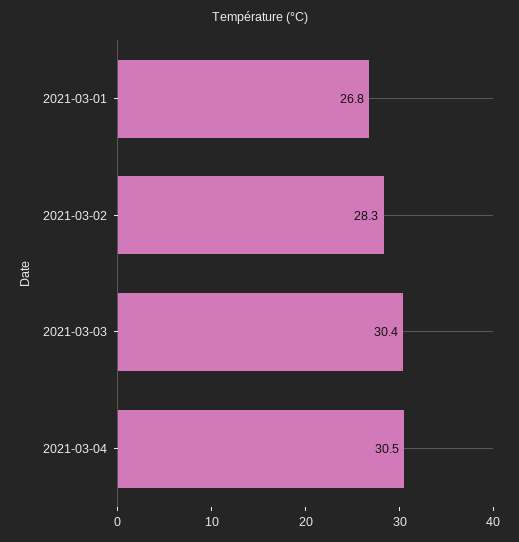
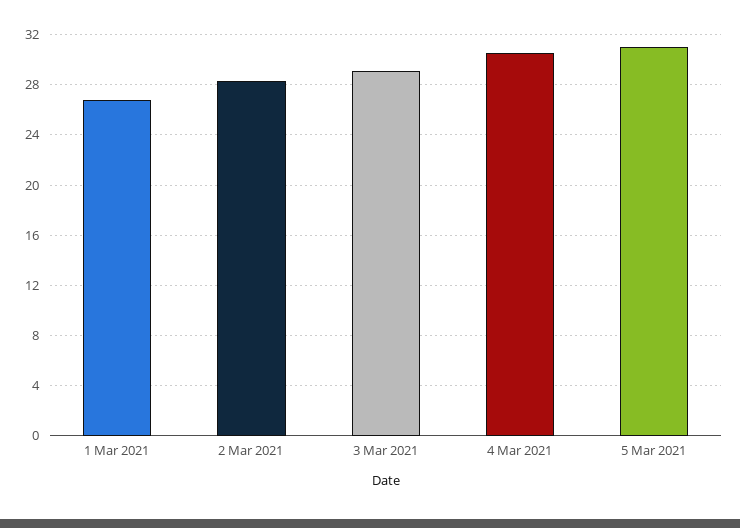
2021-03-03: 30.4 -> 29
5 Mar 2021: none -> 31

